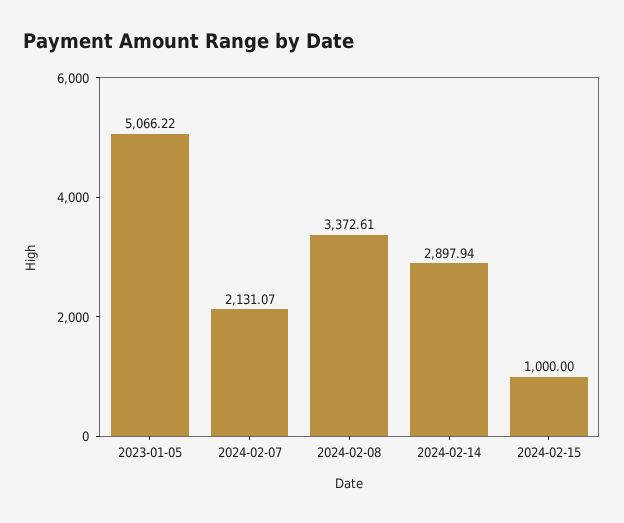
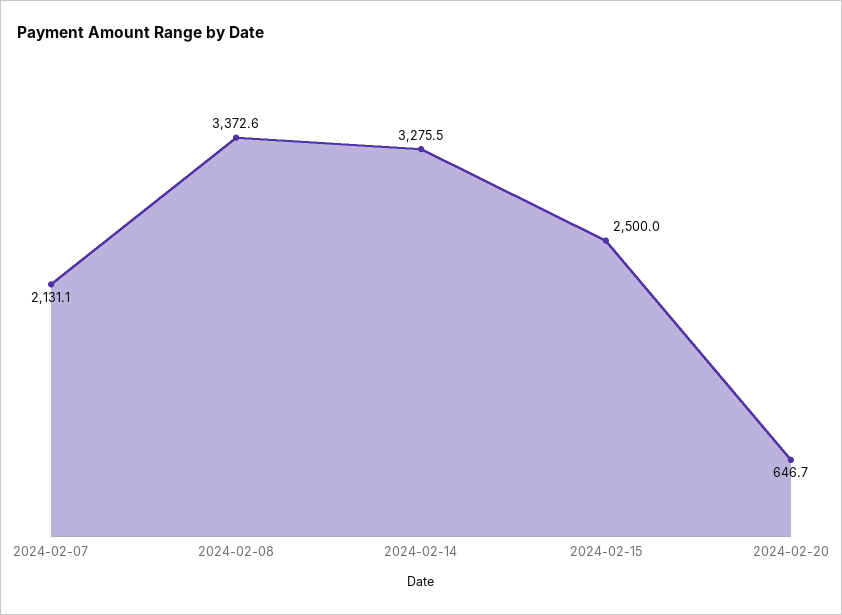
2023-01-05: 5066.22 -> none
2024-02-14: 2897.94 -> 3275.5
2024-02-15: 1000 -> 2500
2024-02-20: none -> 646.7

